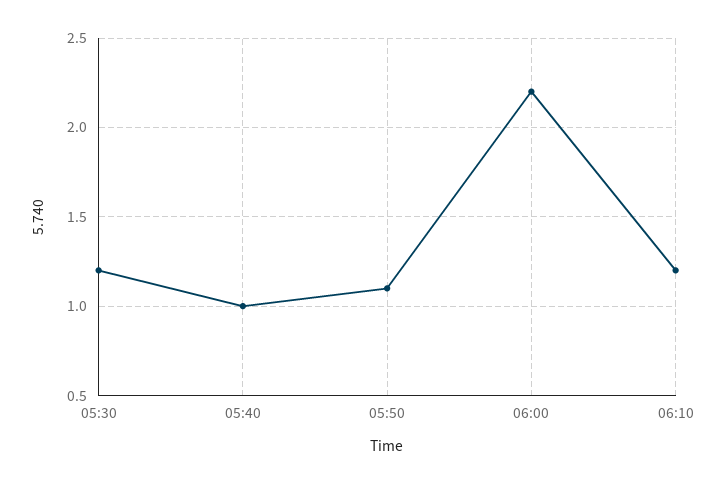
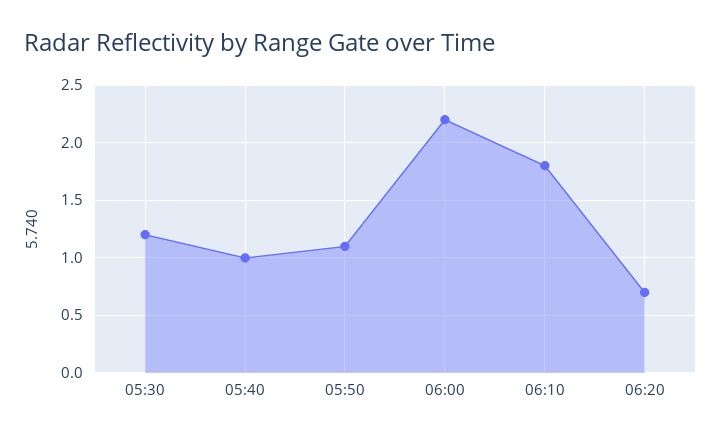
06:10: 1.2 -> 1.8
06:20: none -> 0.7

